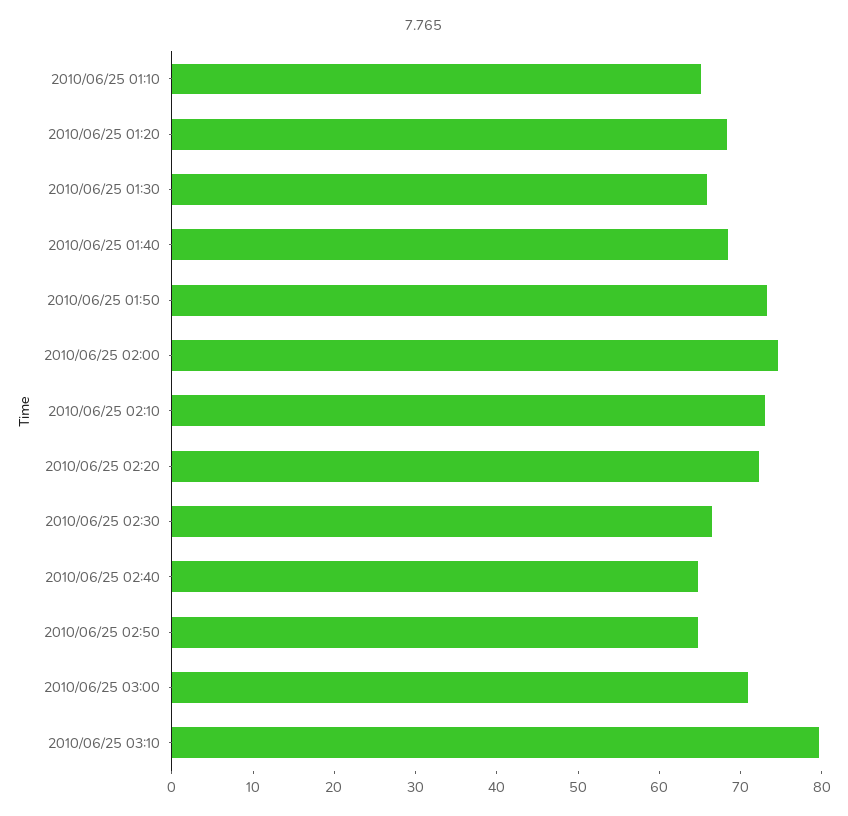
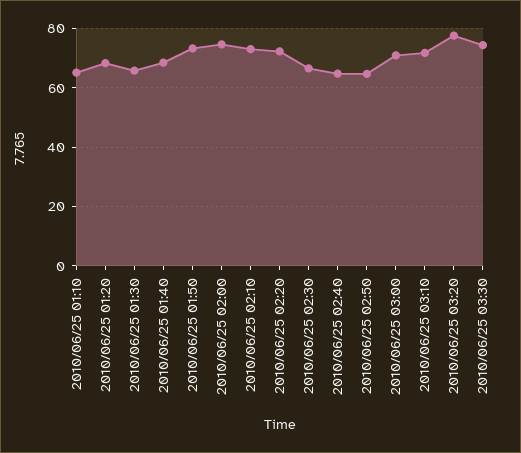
2010/06/25 03:10: 80 -> 72.5
2010/06/25 03:20: none -> 77.5
2010/06/25 03:30: none -> 75

